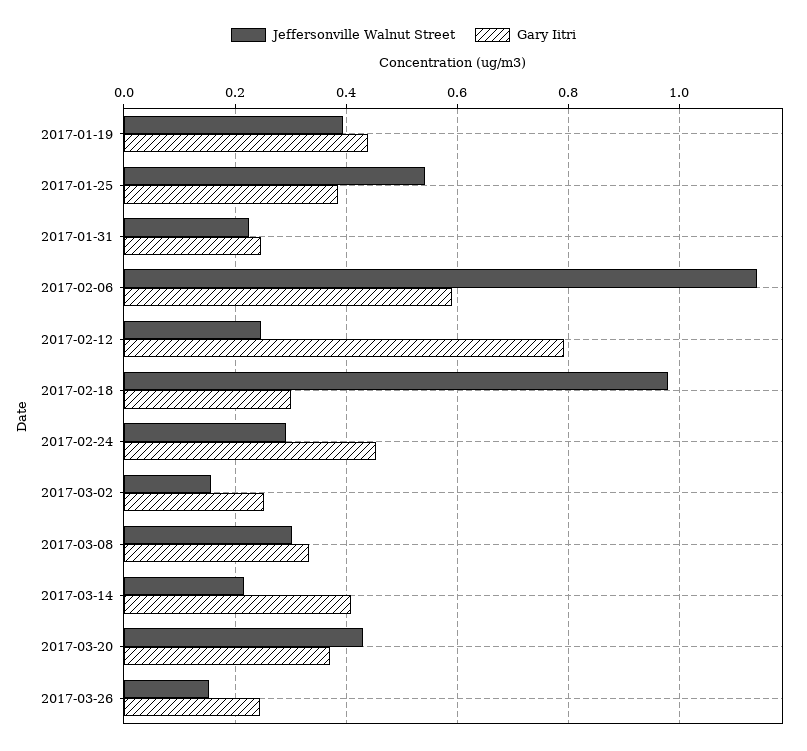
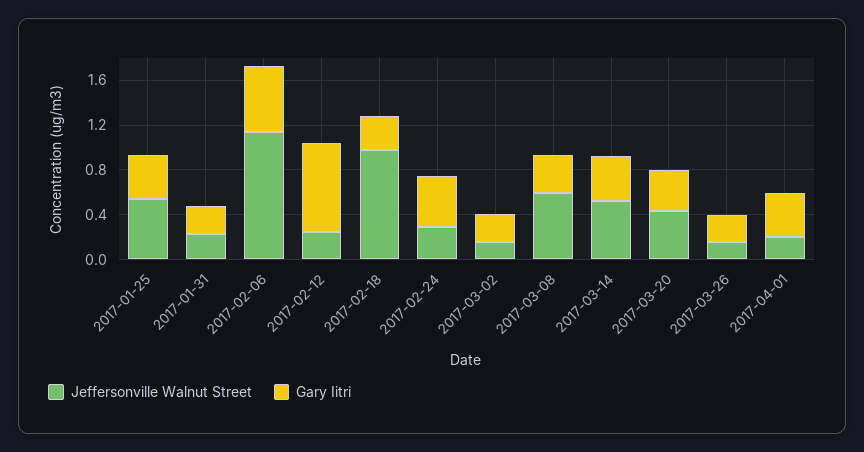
Jeffersonville Walnut Street, 2017-01-19: 0.4 -> none
Gary Iitri, 2017-01-19: 0.44 -> none
Jeffersonville Walnut Street, 2017-03-08: 0.3 -> 0.6
Jeffersonville Walnut Street, 2017-03-14: 0.22 -> 0.5
Jeffersonville Walnut Street, 2017-04-01: none -> 0.2
Gary Iitri, 2017-04-01: none -> 0.4

